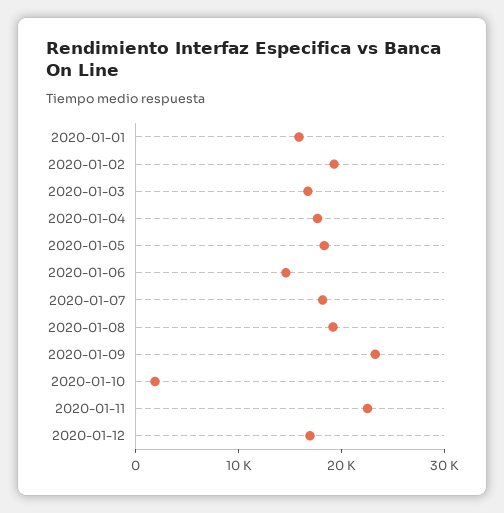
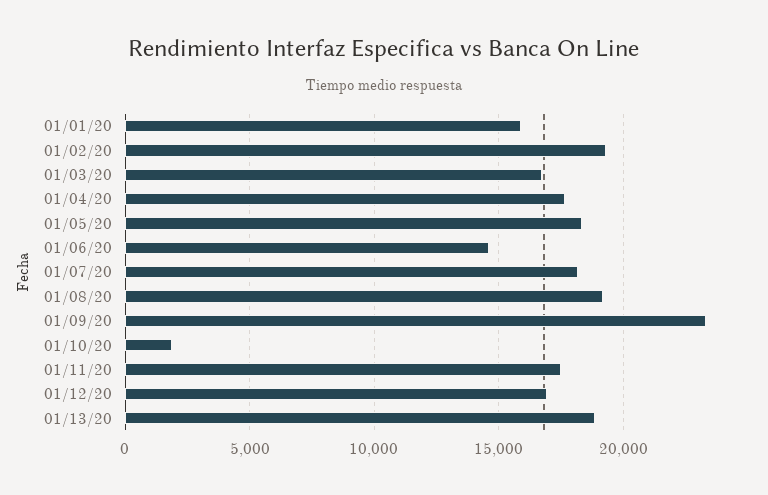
2020-01-11: 22000 -> 17500
01/13/20: none -> 19000

